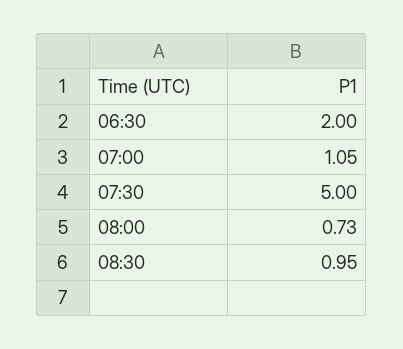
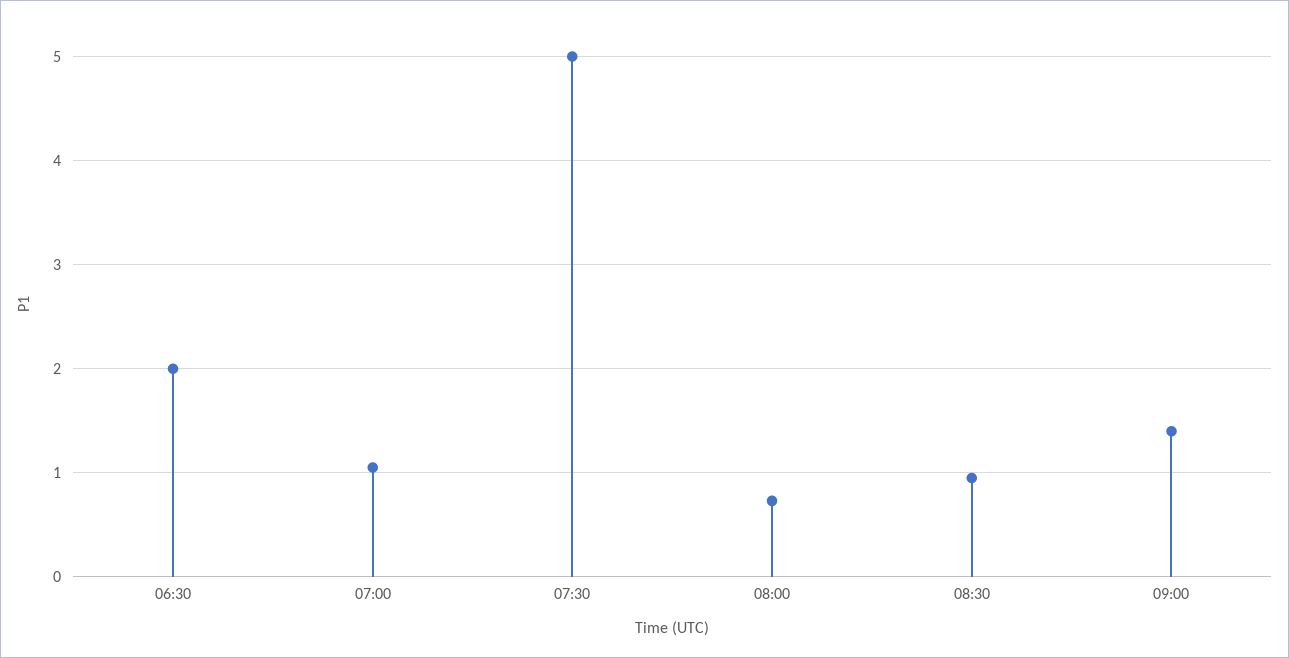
09:00: none -> 1.4

